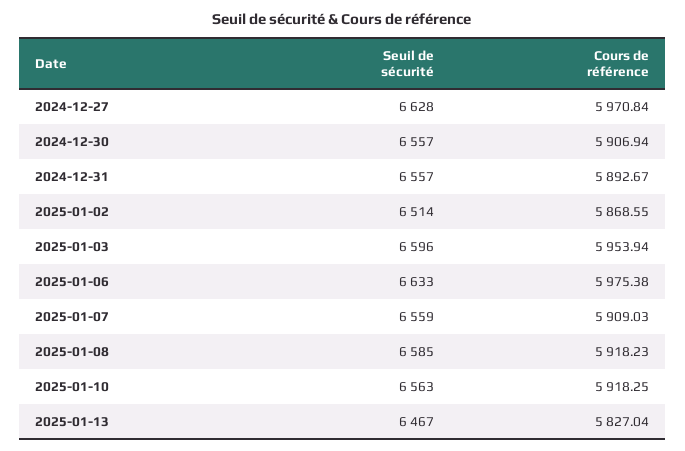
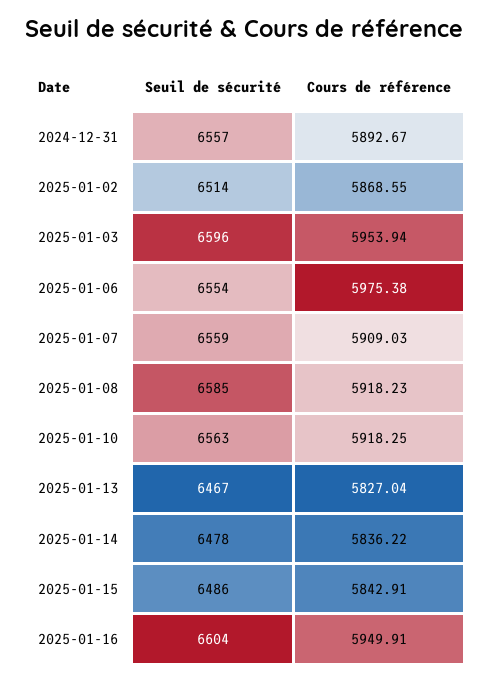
Seuil de sécurité, 2024-12-27: 6628 -> none
Cours de référence, 2024-12-27: 5970.84 -> none
Seuil de sécurité, 2024-12-30: 6557 -> none
Cours de référence, 2024-12-30: 5906.94 -> none
Seuil de sécurité, 2025-01-06: 6633 -> 6554
Seuil de sécurité, 2025-01-14: none -> 6478
Cours de référence, 2025-01-14: none -> 5836.22
Seuil de sécurité, 2025-01-15: none -> 6486
Cours de référence, 2025-01-15: none -> 5842.91
Seuil de sécurité, 2025-01-16: none -> 6604
Cours de référence, 2025-01-16: none -> 5949.91

